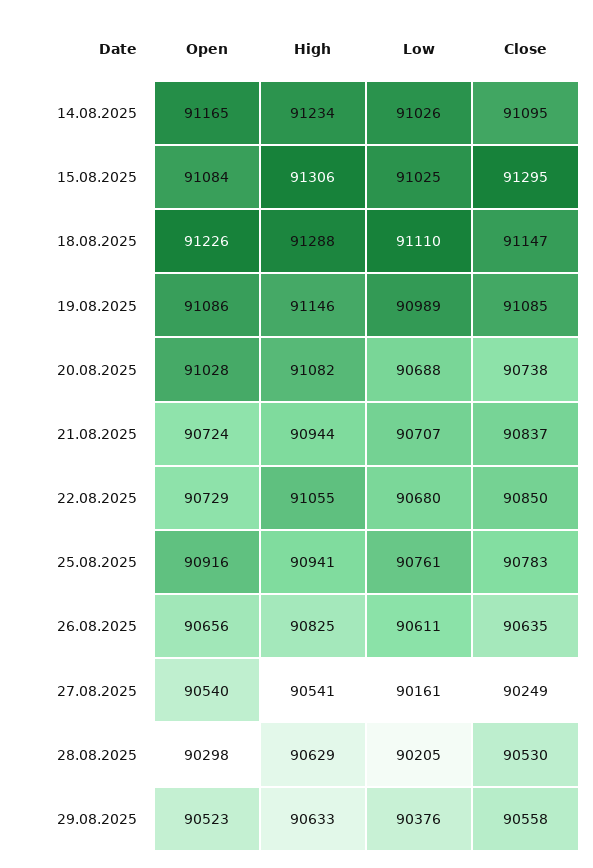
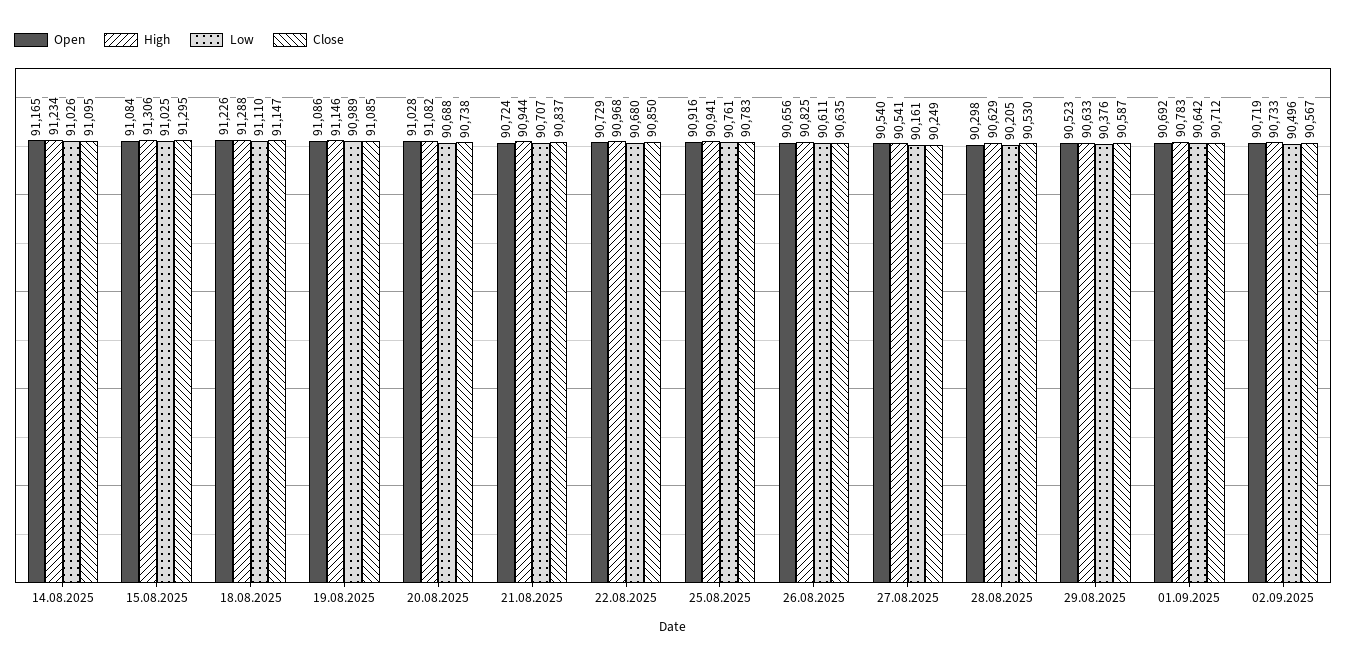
High, 22.08.2025: 91055 -> 90968
Close, 29.08.2025: 90558 -> 90587
Open, 01.09.2025: none -> 90692
High, 01.09.2025: none -> 90783
Low, 01.09.2025: none -> 90642
Close, 01.09.2025: none -> 90712
Open, 02.09.2025: none -> 90719
High, 02.09.2025: none -> 90733
Low, 02.09.2025: none -> 90496
Close, 02.09.2025: none -> 90567

